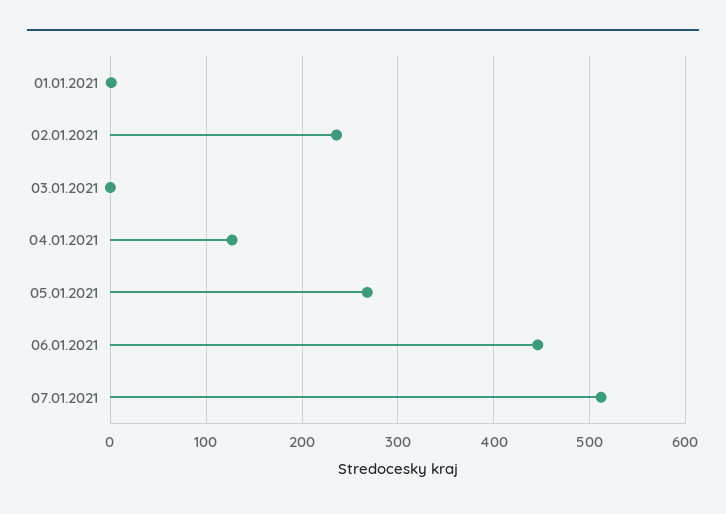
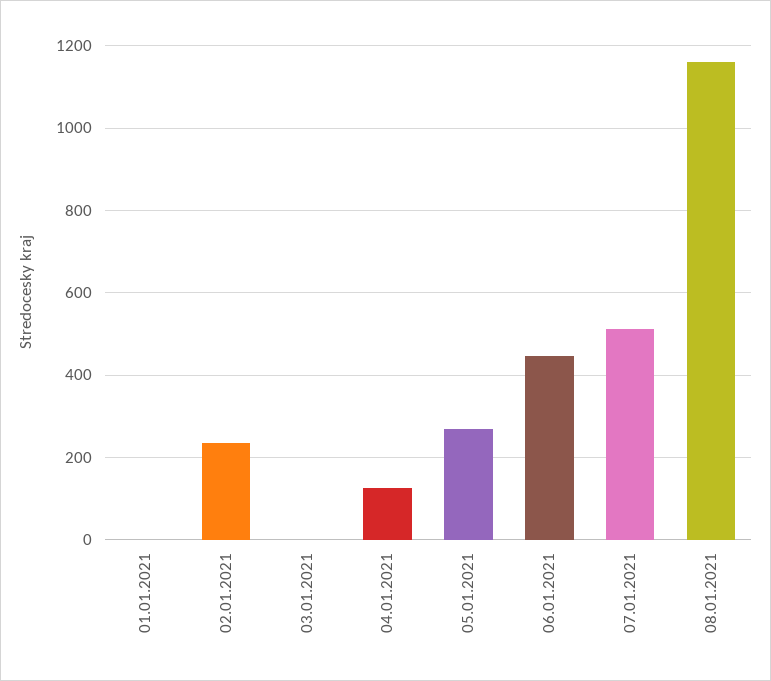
08.01.2021: none -> 1160

